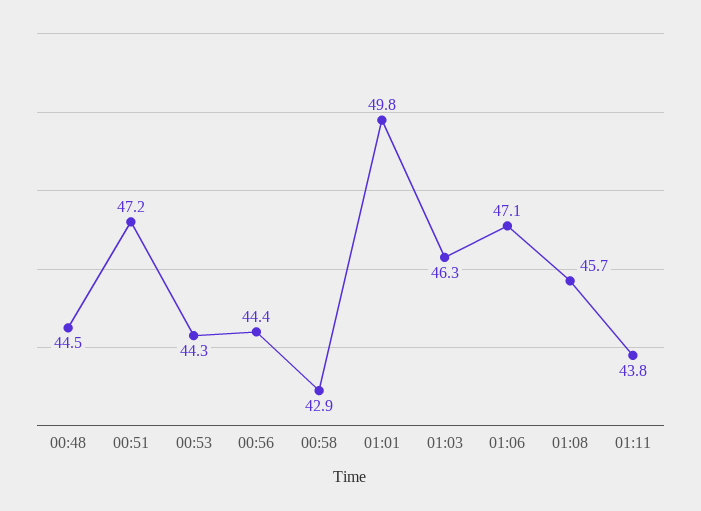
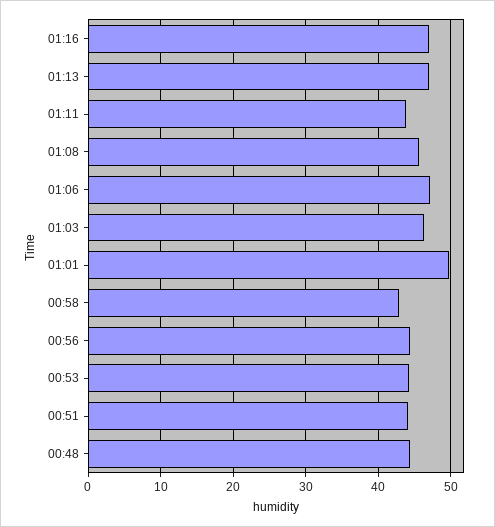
00:51: 47.2 -> 44
01:16: none -> 47
01:13: none -> 47

